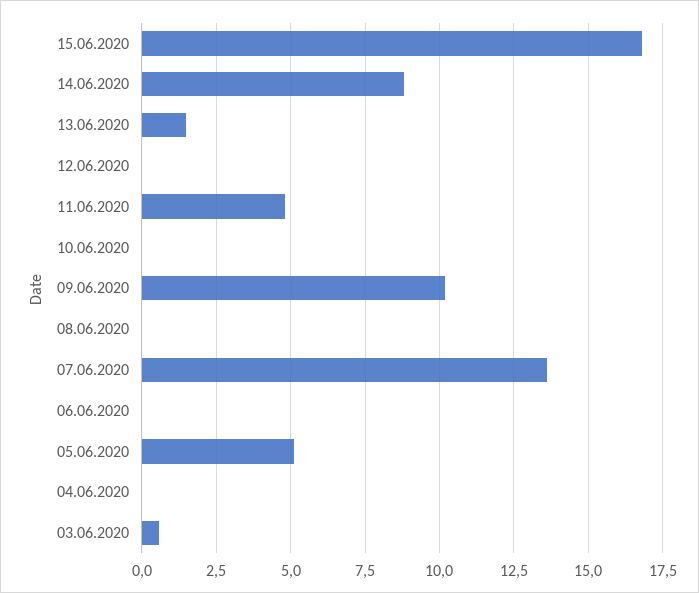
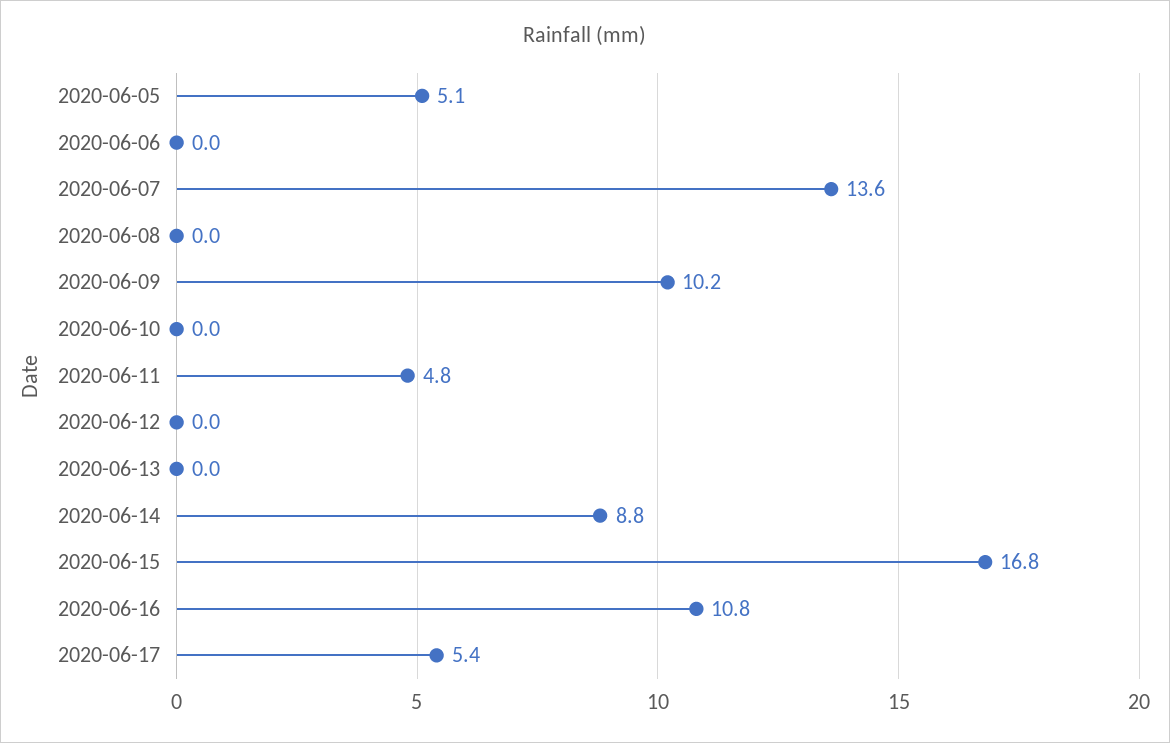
13.06.2020: 1.5 -> 0
04.06.2020: 0 -> none
03.06.2020: 0.5 -> none
2020-06-16: none -> 10.8
2020-06-17: none -> 5.4

